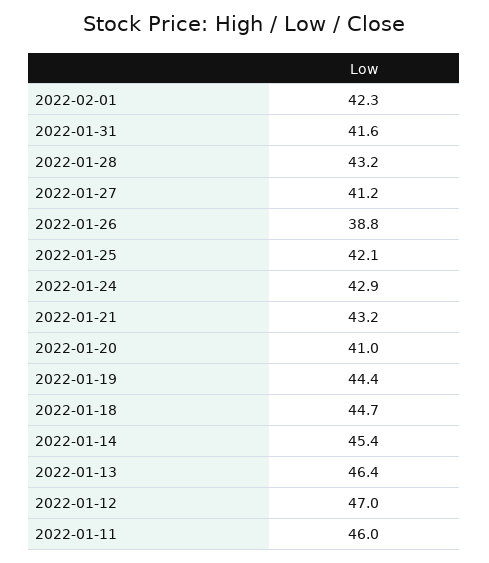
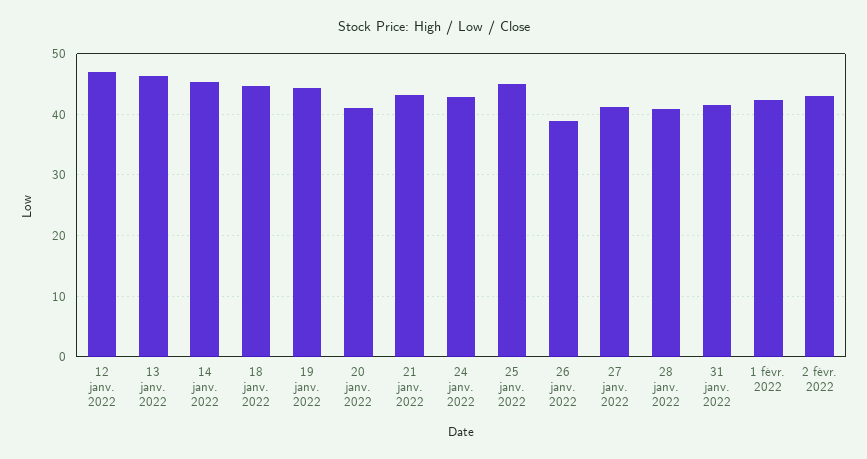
2022-01-28: 43.2 -> 41
2022-01-25: 42.1 -> 45
2022-01-11: 46 -> none
2 févr. 2022: none -> 43

